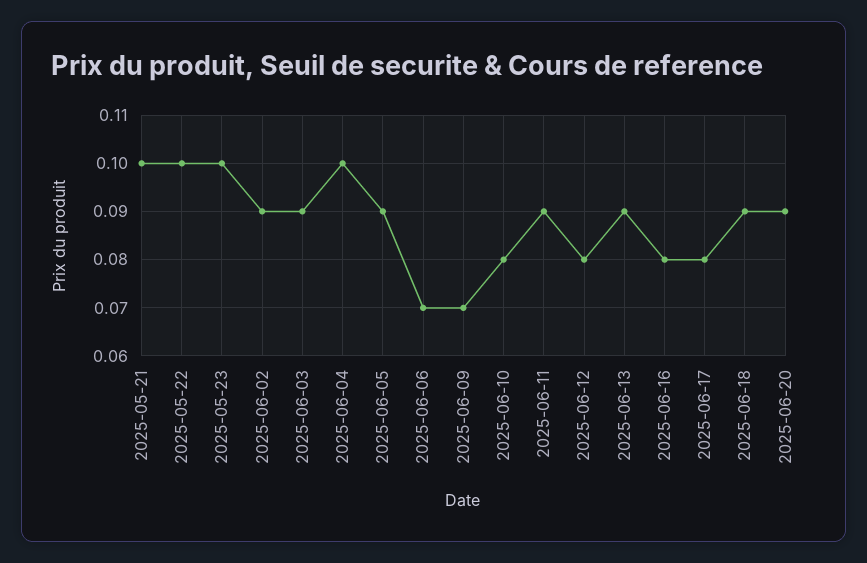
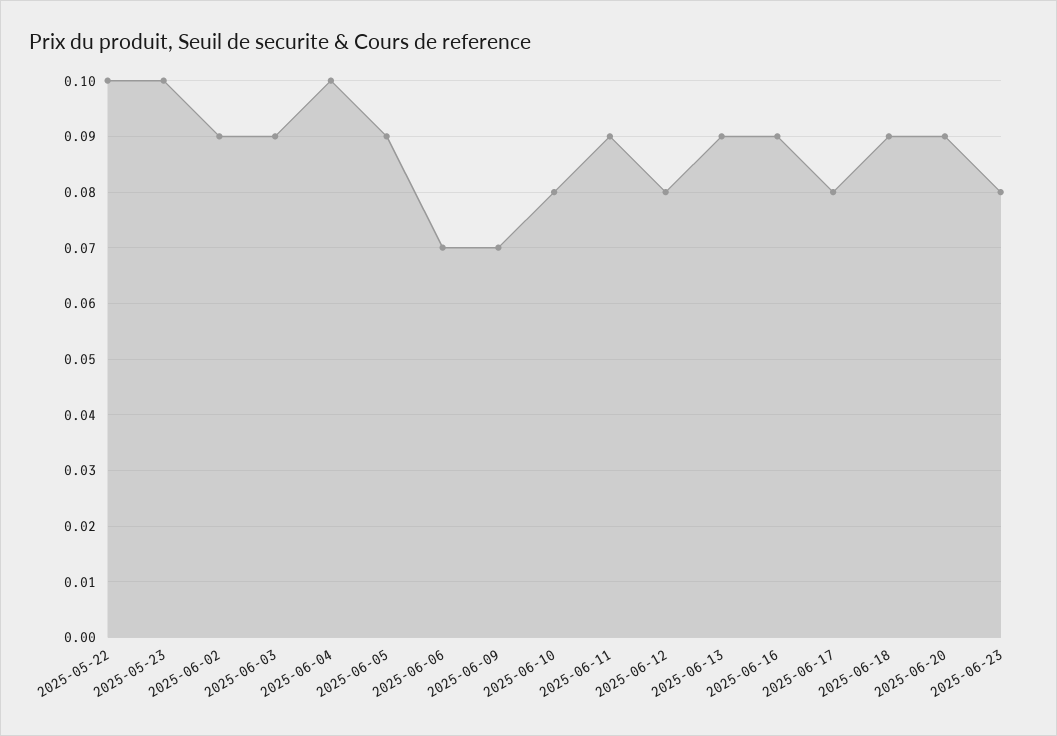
2025-05-21: 0.1 -> none
2025-06-16: 0.08 -> 0.09
2025-06-23: none -> 0.08

